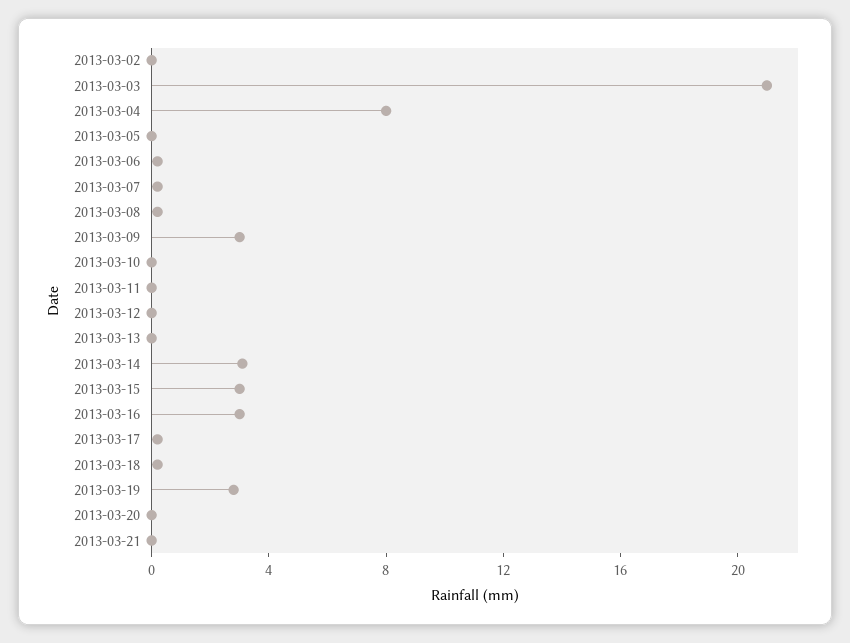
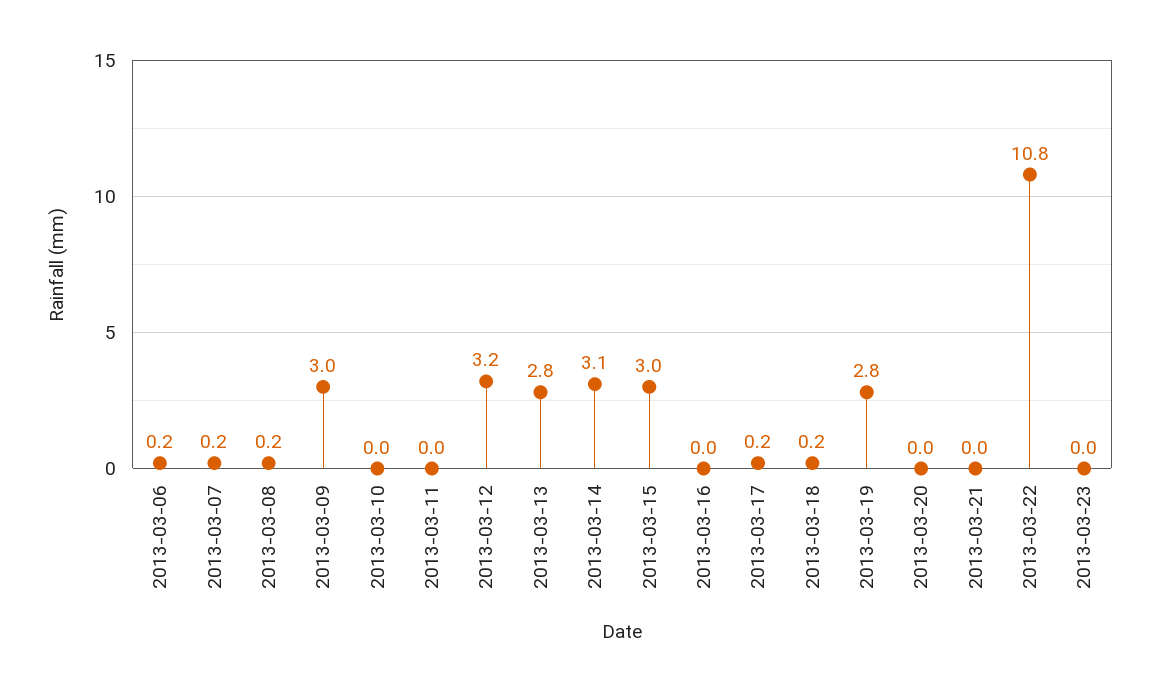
2013-03-02: 0 -> none
2013-03-03: 21 -> none
2013-03-04: 8 -> none
2013-03-05: 0 -> none
2013-03-12: 0 -> 3.2
2013-03-13: 0 -> 2.8
2013-03-16: 3 -> 0
2013-03-22: none -> 10.8
2013-03-23: none -> 0

